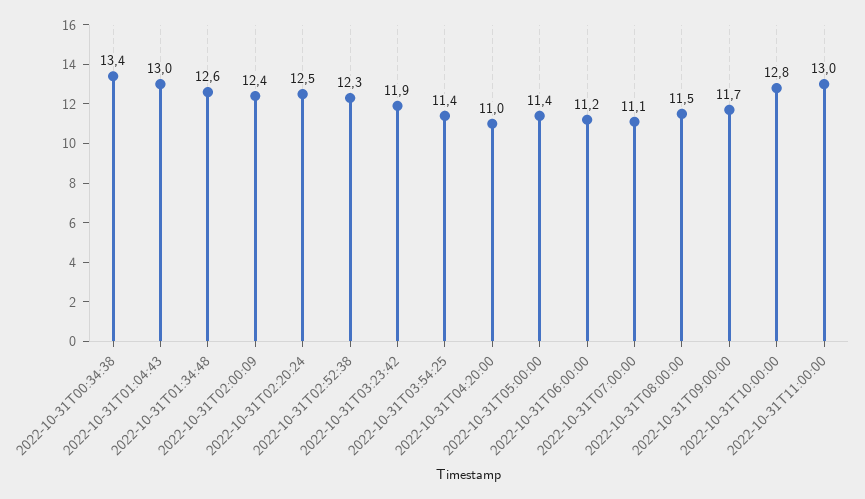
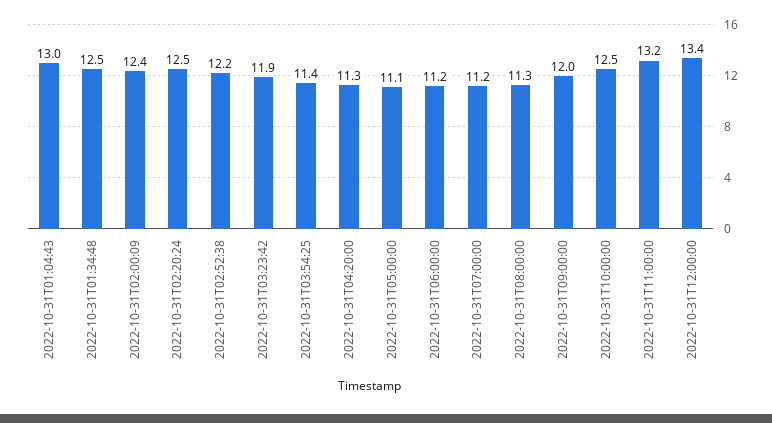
2022-10-31T00:34:38: 13.4 -> none
2022-10-31T01:34:48: 12.6 -> 12.5
2022-10-31T02:52:38: 12.3 -> 12.2
2022-10-31T04:20:00: 11 -> 11.3
2022-10-31T05:00:00: 11.4 -> 11.1
2022-10-31T07:00:00: 11.1 -> 11.2
2022-10-31T08:00:00: 11.5 -> 11.3
2022-10-31T09:00:00: 11.7 -> 12
2022-10-31T10:00:00: 12.8 -> 12.5
2022-10-31T11:00:00: 13 -> 13.2
2022-10-31T12:00:00: none -> 13.4

